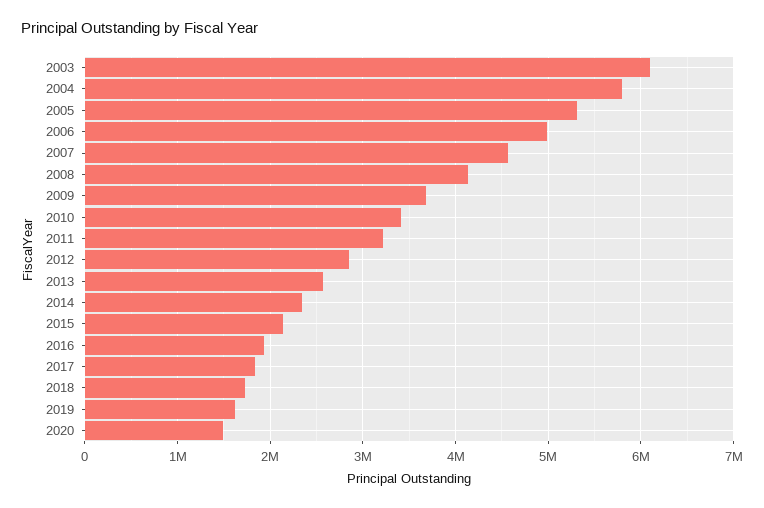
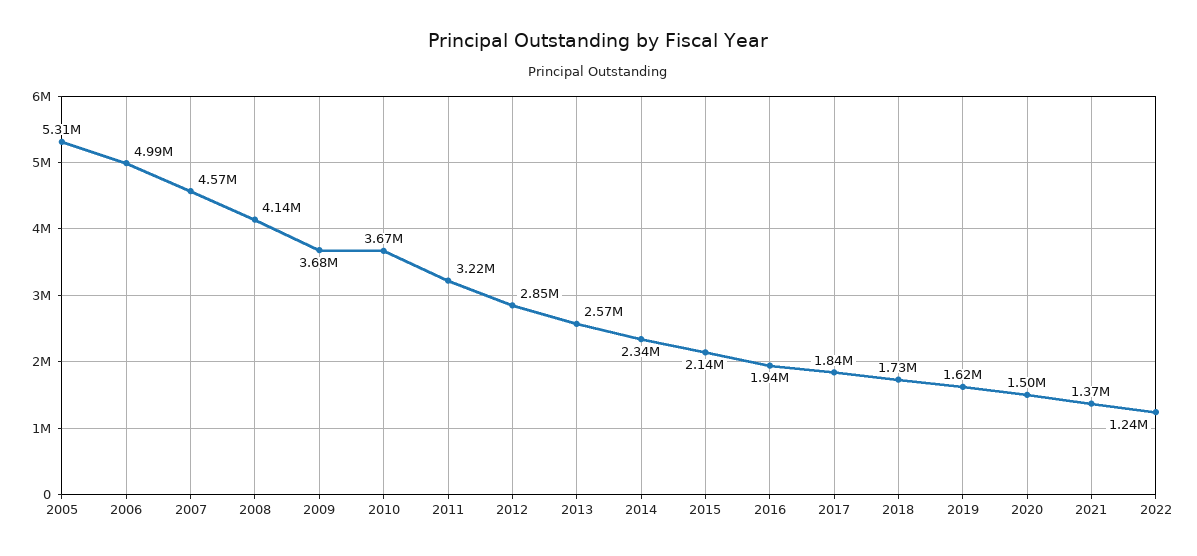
2003: 6100000 -> none
2004: 5800000 -> none
2010: 3400000 -> 3670000
2021: none -> 1370000
2022: none -> 1240000

